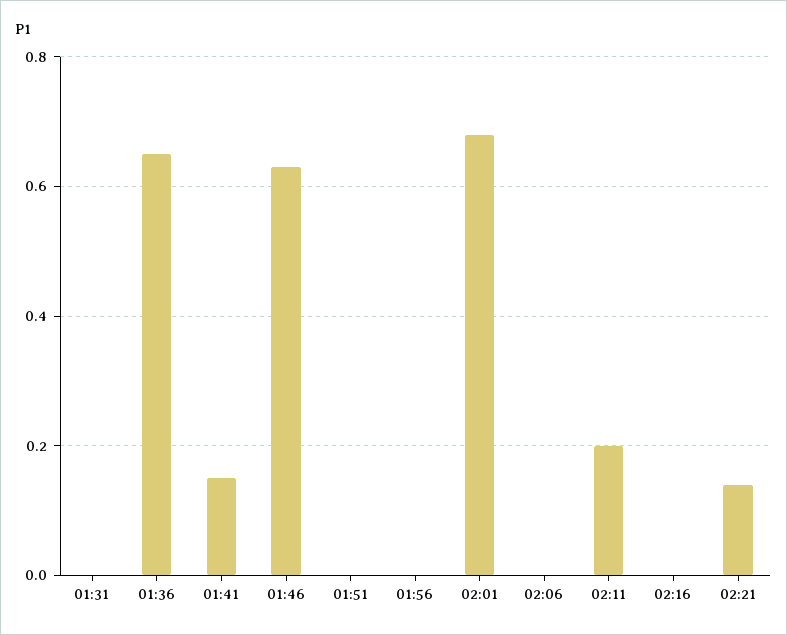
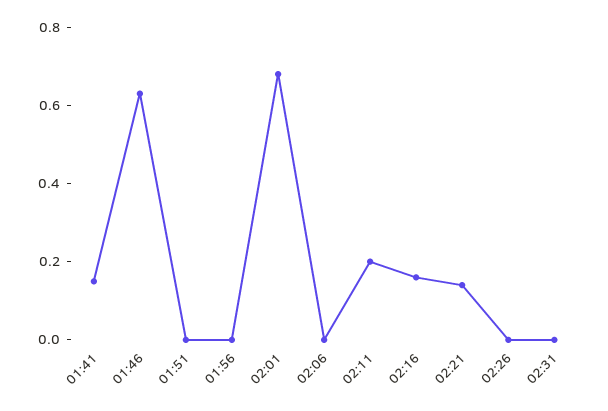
01:31: 0 -> none
01:36: 0.65 -> none
02:16: 0 -> 0.15
02:26: none -> 0
02:31: none -> 0

